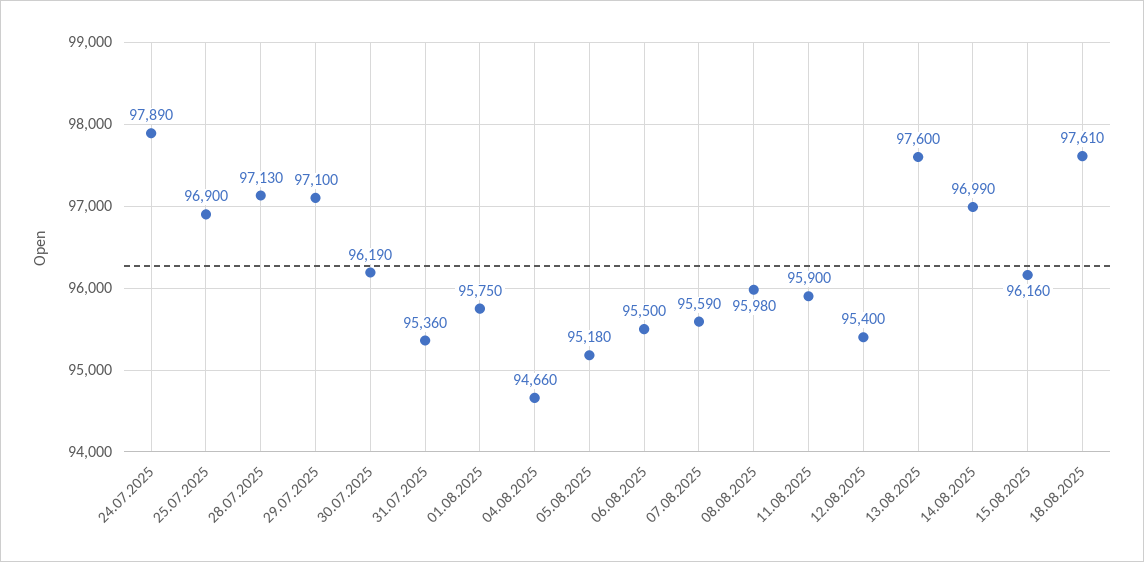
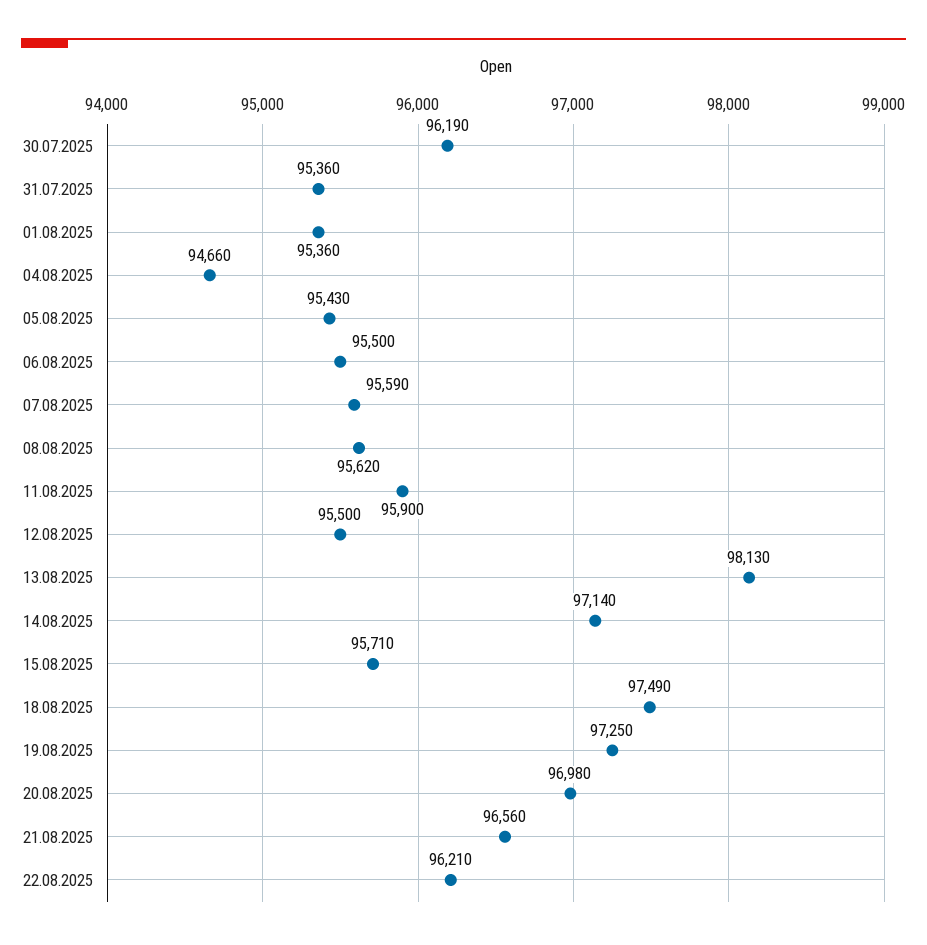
24.07.2025: 97890 -> none
25.07.2025: 96900 -> none
28.07.2025: 97130 -> none
29.07.2025: 97100 -> none
01.08.2025: 95750 -> 95360
05.08.2025: 95180 -> 95430
08.08.2025: 95980 -> 95620
12.08.2025: 95400 -> 95500
13.08.2025: 97600 -> 98130
14.08.2025: 96990 -> 97140
15.08.2025: 96160 -> 95710
18.08.2025: 97610 -> 97490
19.08.2025: none -> 97250
20.08.2025: none -> 96980
21.08.2025: none -> 96560
22.08.2025: none -> 96210

